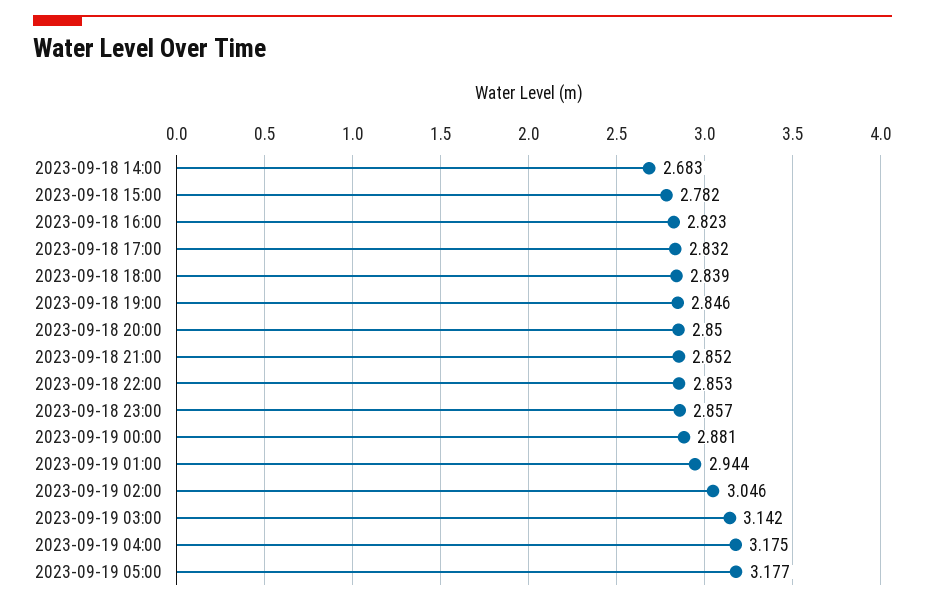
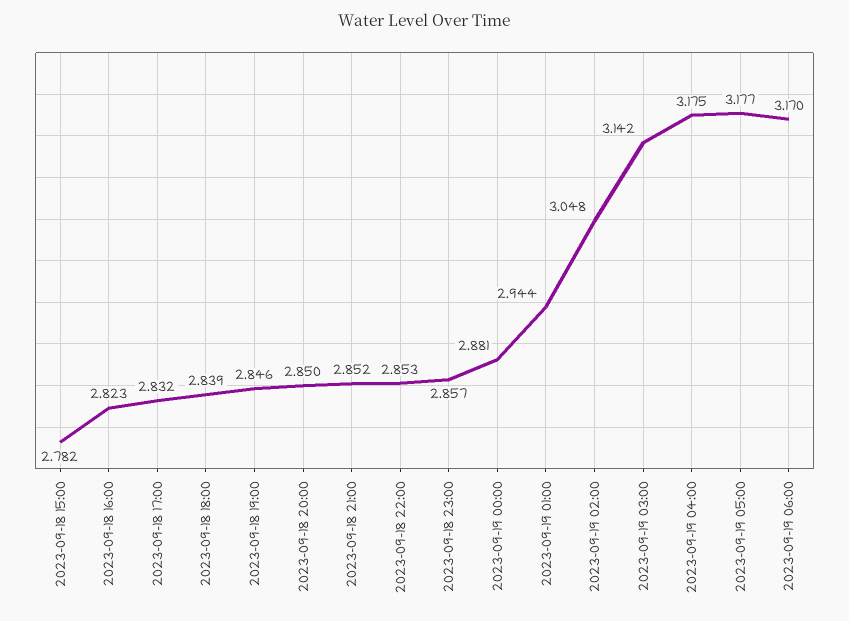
2023-09-18 14:00: 2.683 -> none
2023-09-19 02:00: 3.046 -> 3.048
2023-09-19 06:00: none -> 3.17

